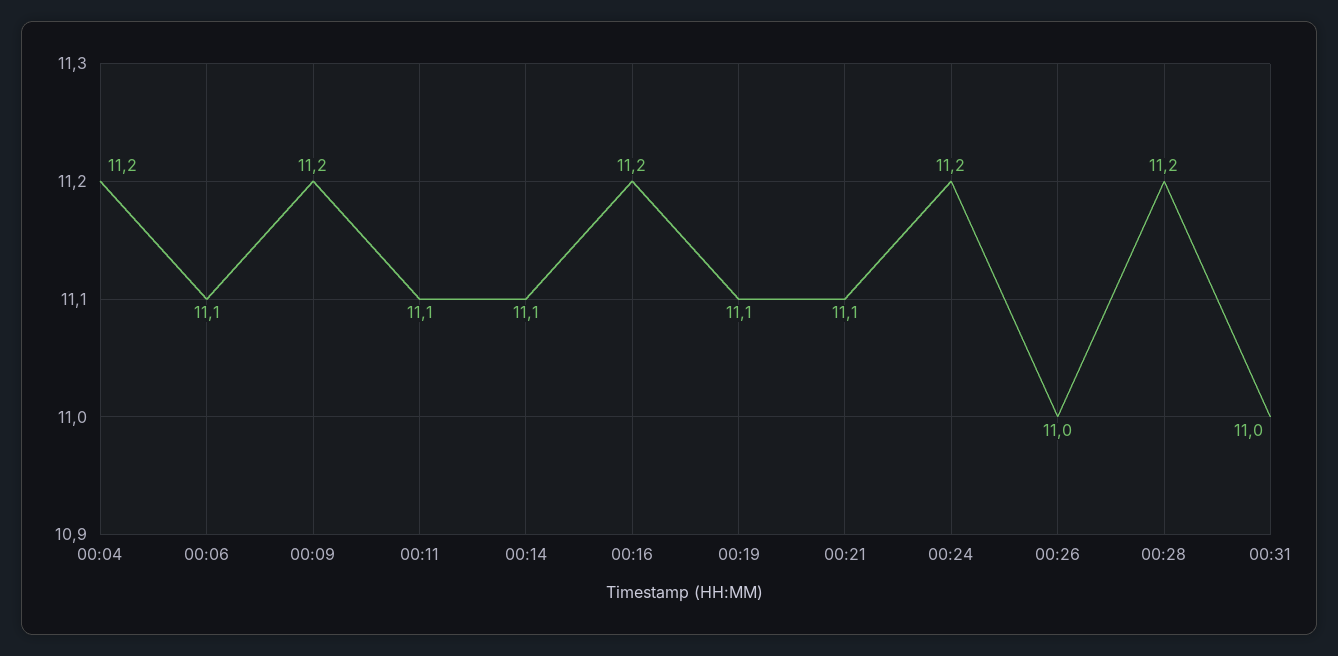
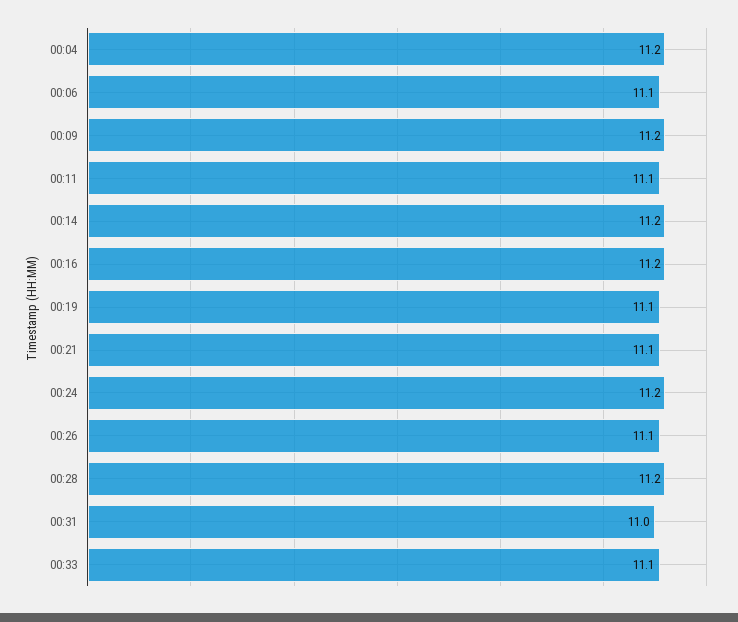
00:14: 11.1 -> 11.2
00:26: 11 -> 11.1
00:33: none -> 11.1

